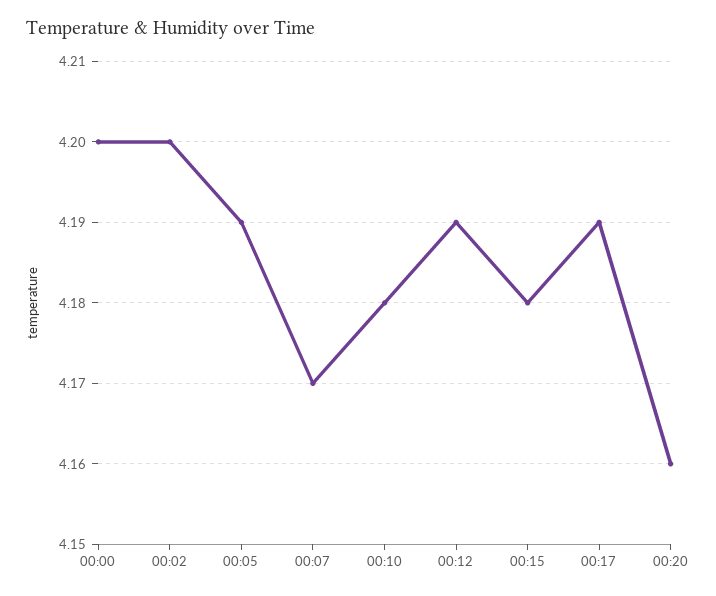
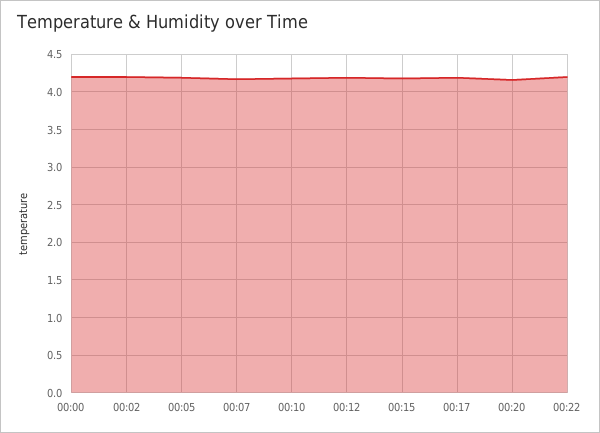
00:22: none -> 4.2

